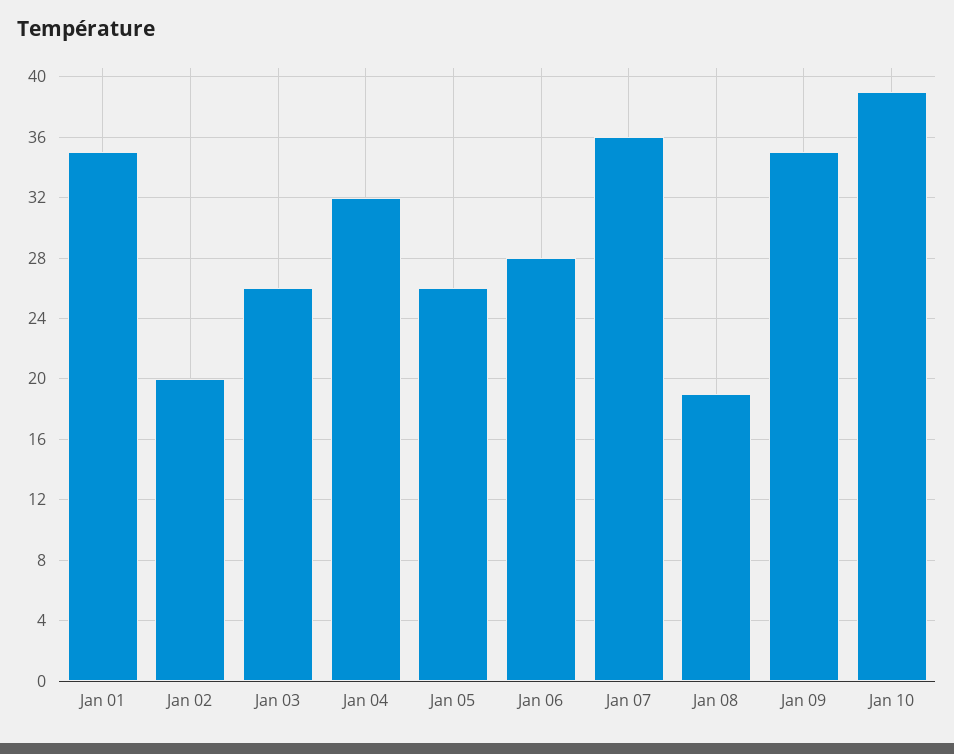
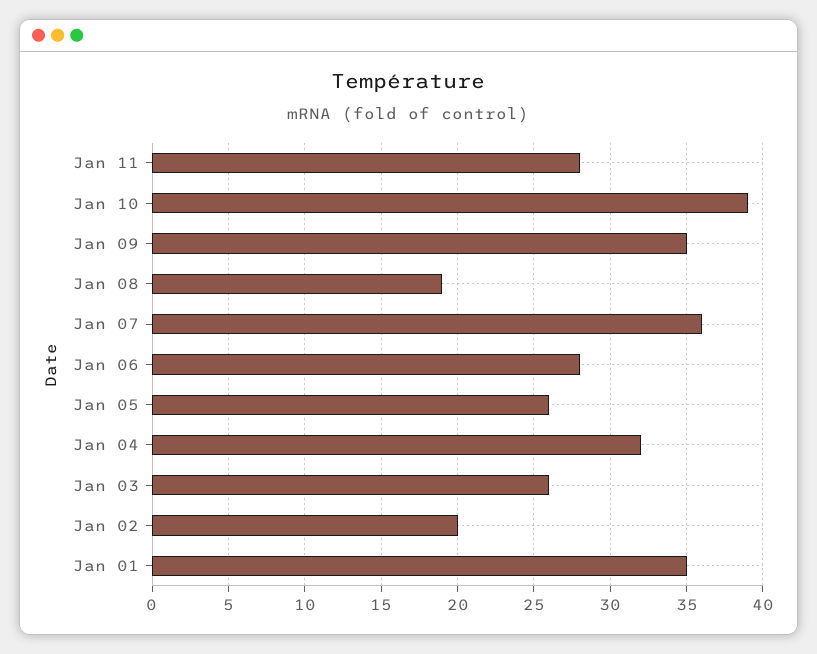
Jan 11: none -> 28

